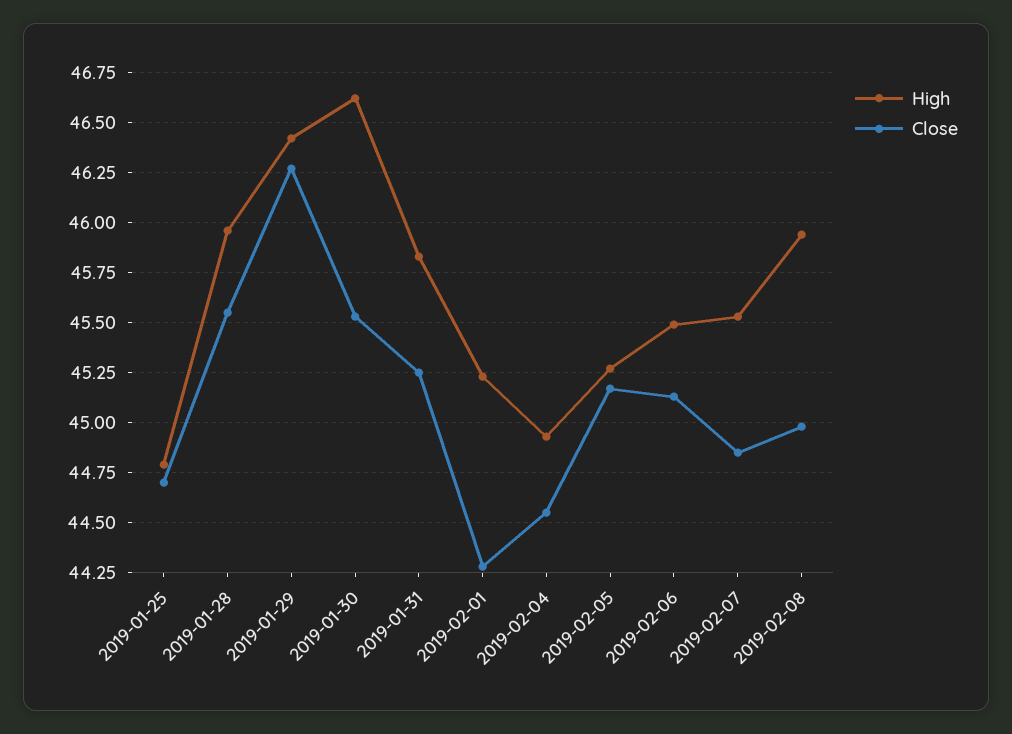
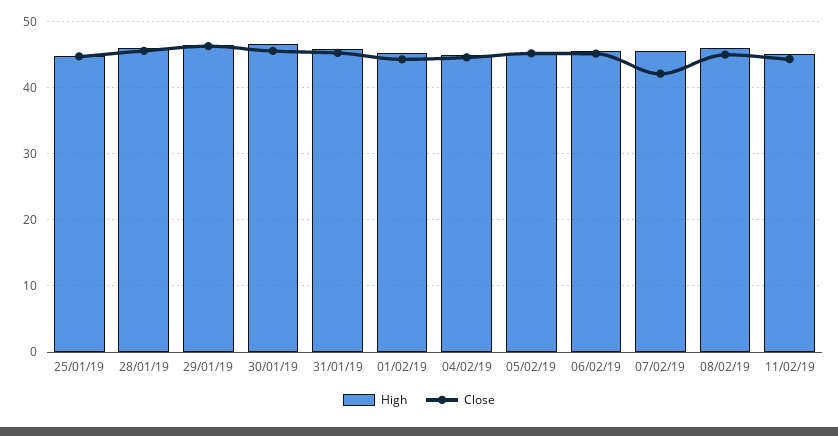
Close, 2019-02-07: 44.85 -> 42
High, 11/02/19: none -> 45
Close, 11/02/19: none -> 44

